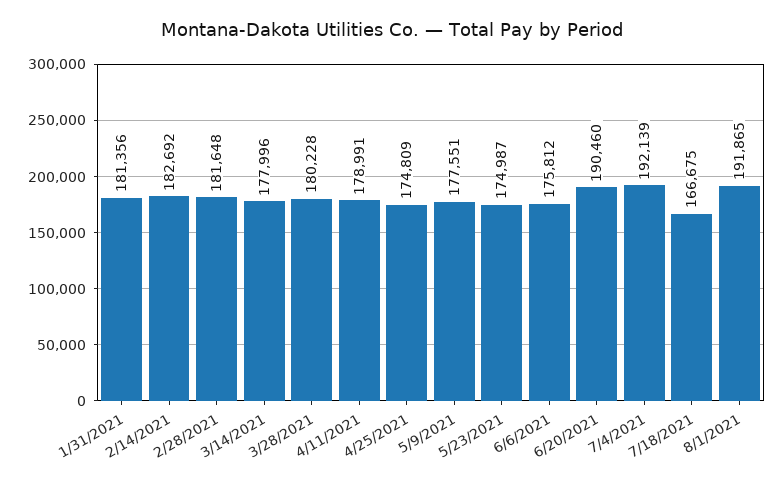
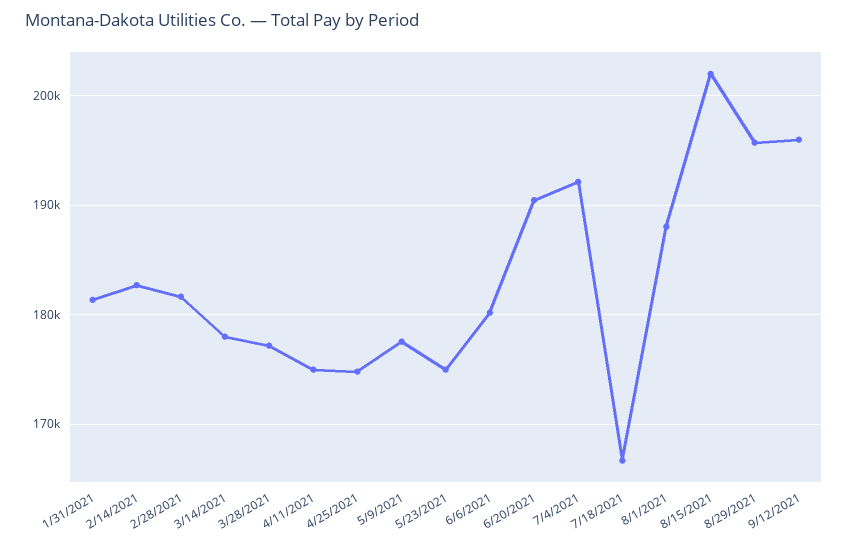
3/28/2021: 180228 -> 177000
4/11/2021: 178991 -> 175000
6/6/2021: 175812 -> 180000
8/1/2021: 191865 -> 188000
8/15/2021: none -> 202000
8/29/2021: none -> 196000
9/12/2021: none -> 196000

